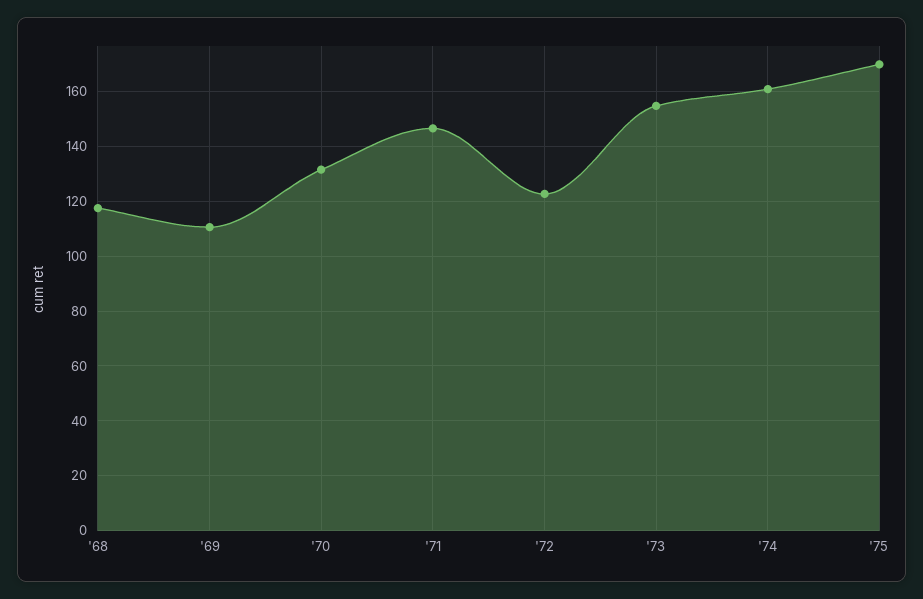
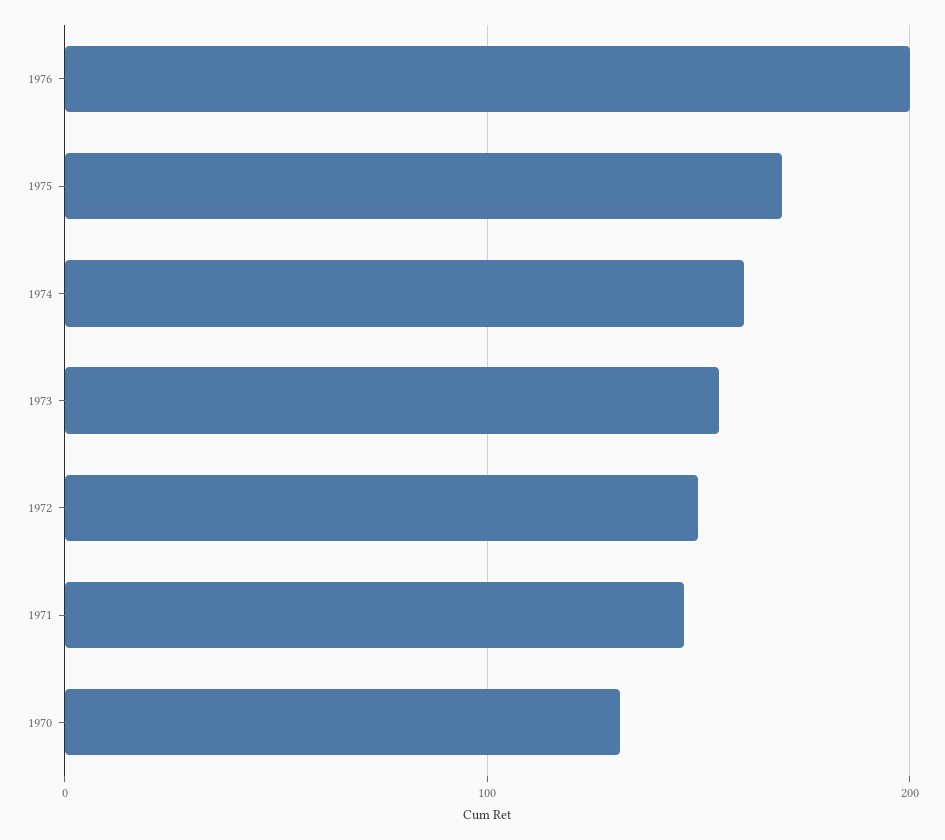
'68: 117.5 -> none
'69: 110 -> none
'72: 122.5 -> 150
1976: none -> 200

